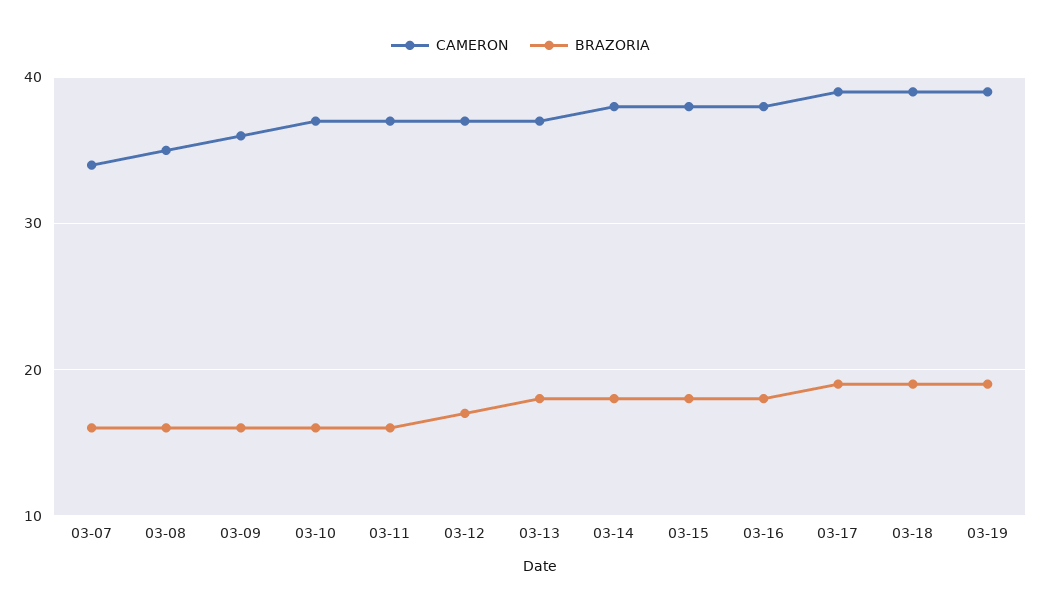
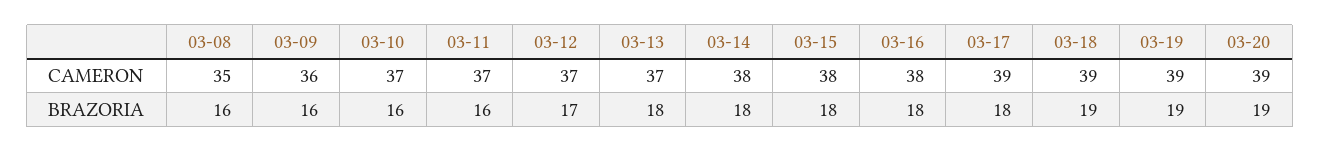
CAMERON, 03-07: 34 -> none
BRAZORIA, 03-07: 16 -> none
BRAZORIA, 03-17: 19 -> 18
CAMERON, 03-20: none -> 39
BRAZORIA, 03-20: none -> 19

